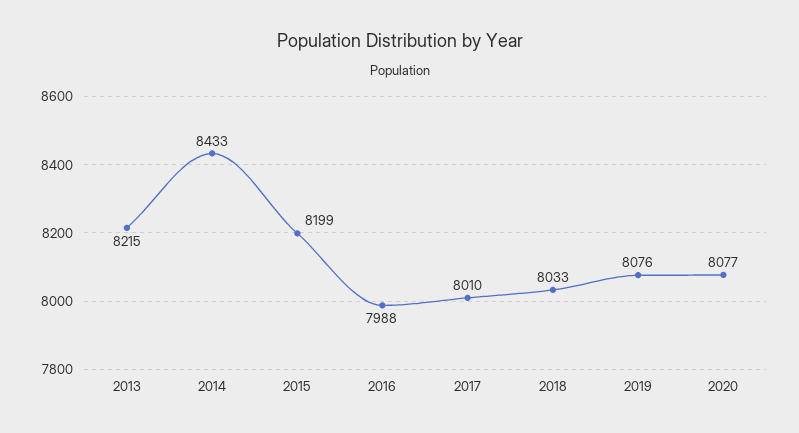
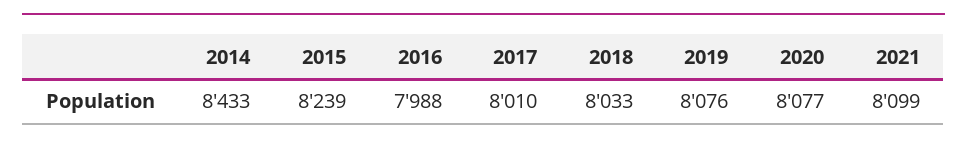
2013: 8215 -> none
2015: 8199 -> 8239
2021: none -> 8099

